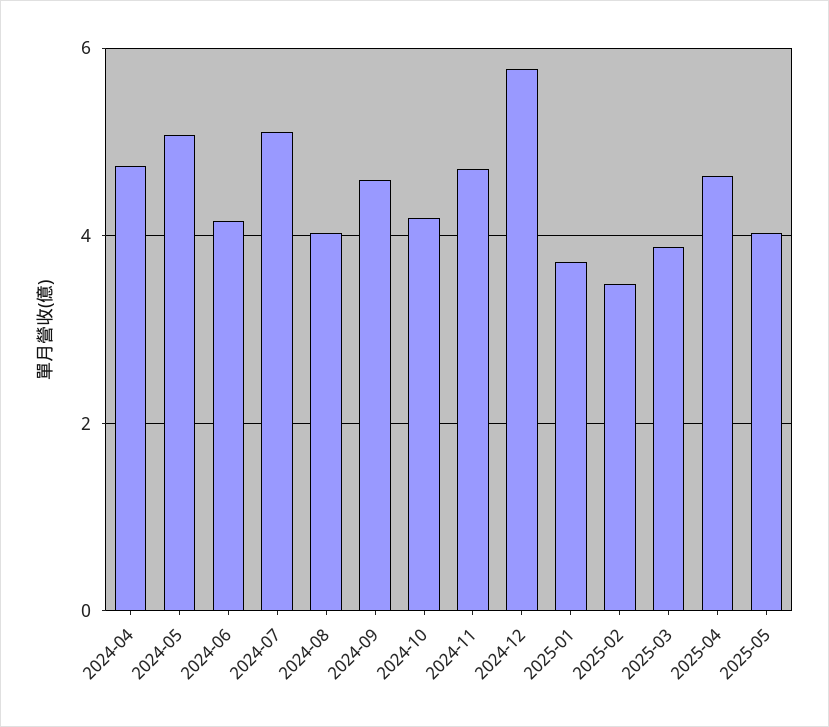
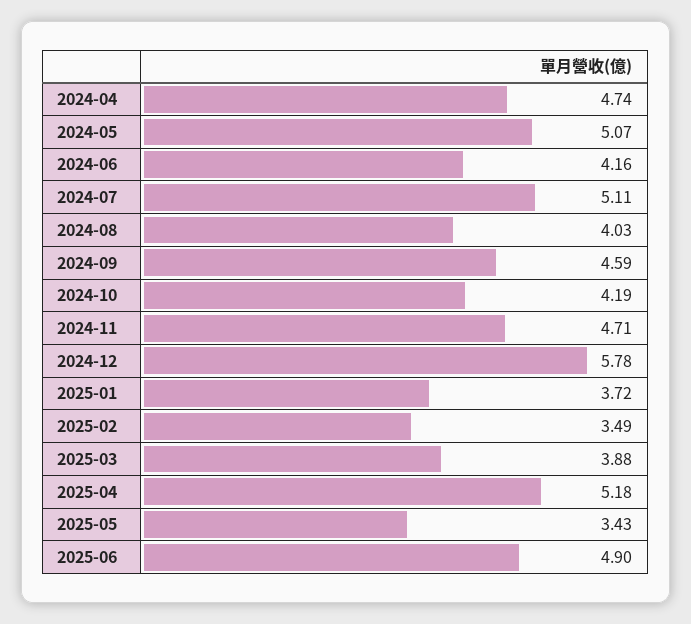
2025-04: 4.6 -> 5.18
2025-05: 4 -> 3.43
2025-06: none -> 4.9

